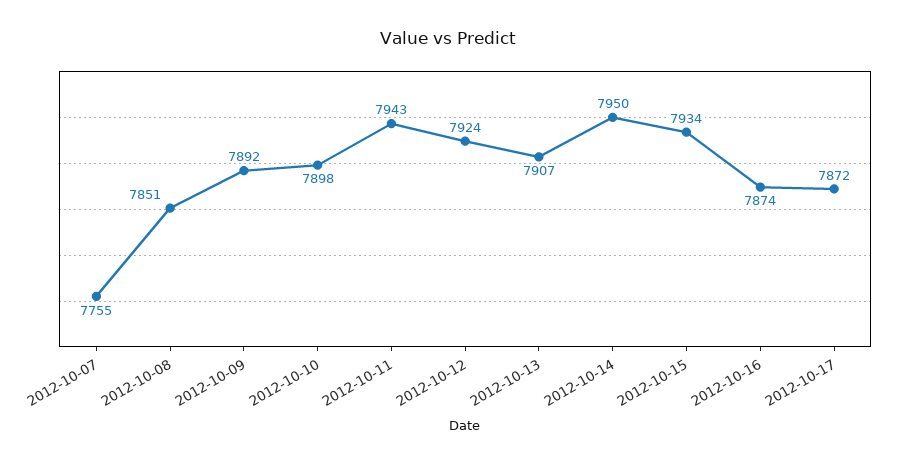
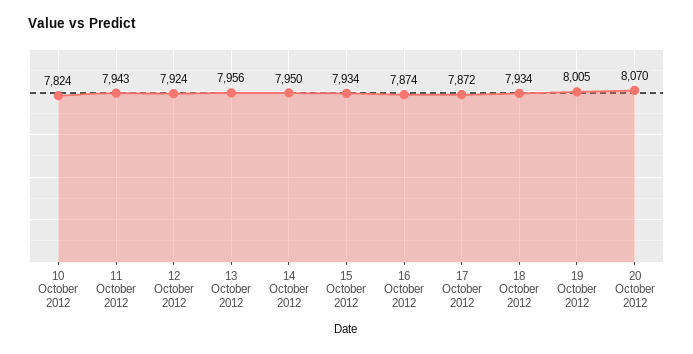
2012-10-07: 7755 -> none
2012-10-08: 7851 -> none
2012-10-09: 7892 -> none
2012-10-10: 7898 -> 7824
2012-10-13: 7907 -> 7956
18 October 2012: none -> 7934
19 October 2012: none -> 8005
20 October 2012: none -> 8070

